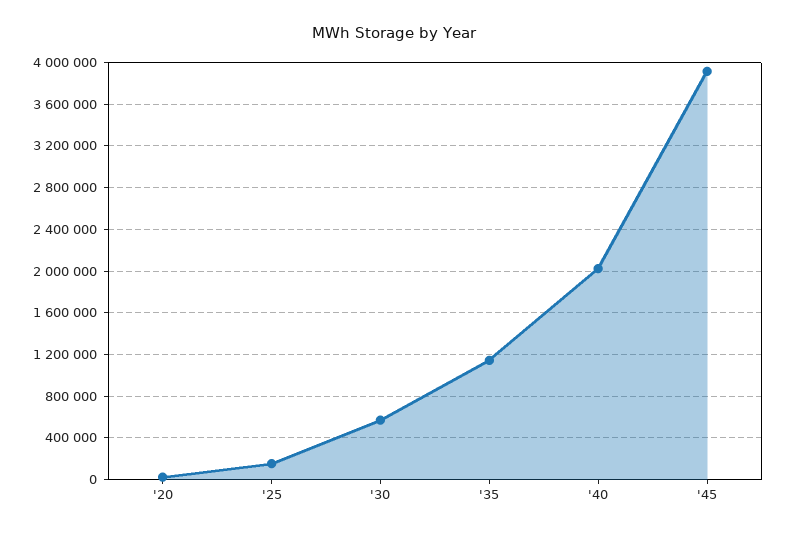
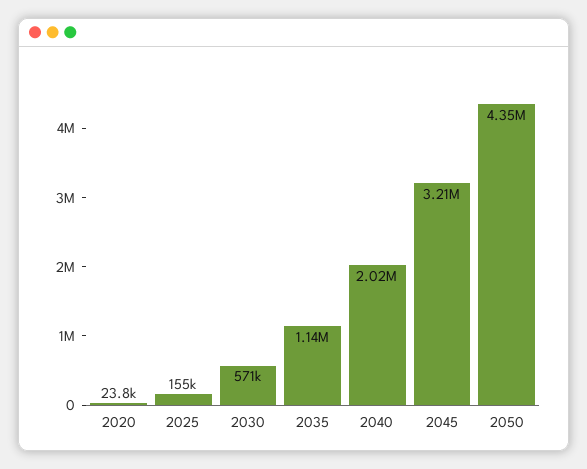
'45: 3900000 -> 3210000
2050: none -> 4350000

